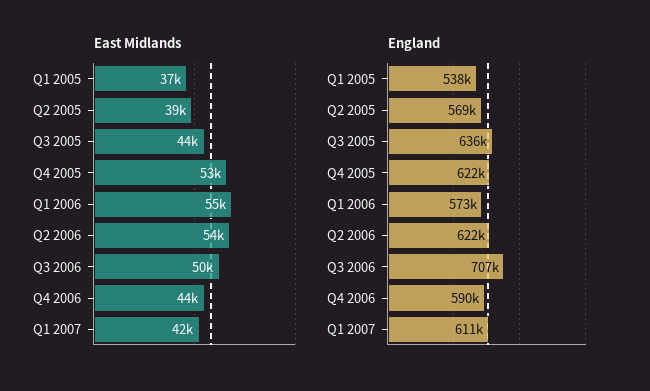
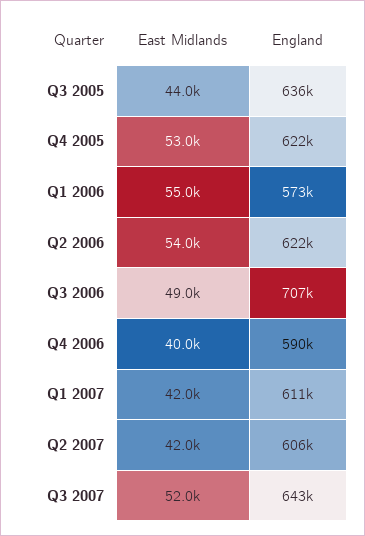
East Midlands, Q1 2005: 37000 -> none
East Midlands, Q2 2005: 39000 -> none
East Midlands, Q3 2006: 50000 -> 49000
East Midlands, Q4 2006: 44000 -> 40000
England, Q1 2005: 538000 -> none
England, Q2 2005: 569000 -> none
East Midlands, Q2 2007: none -> 42000
England, Q2 2007: none -> 606000
East Midlands, Q3 2007: none -> 52000
England, Q3 2007: none -> 643000

